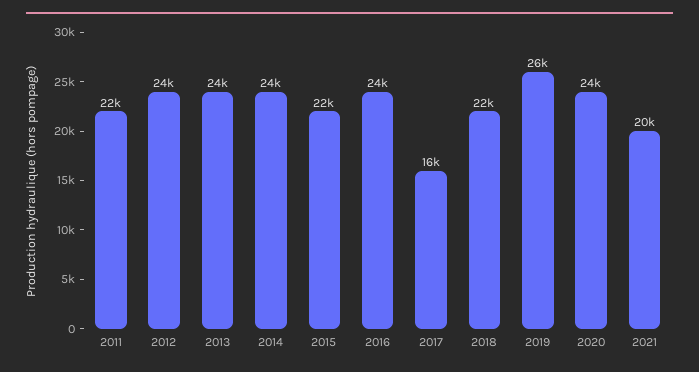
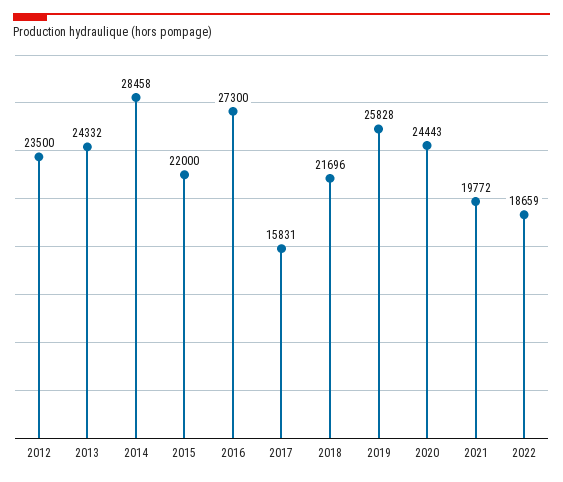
2011: 22000 -> none
2014: 24000 -> 28458
2016: 24000 -> 27300
2022: none -> 18659

